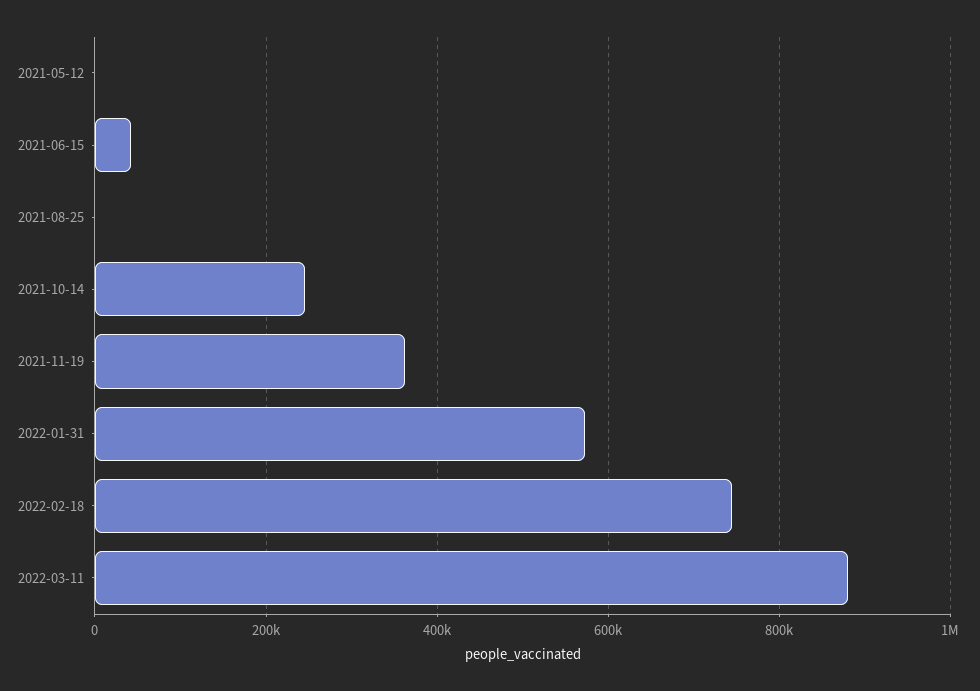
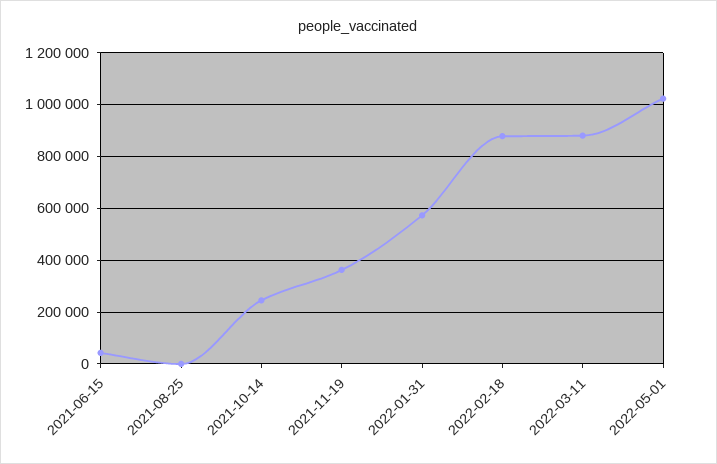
2021-05-12: 0 -> none
2022-02-18: 740000 -> 875000
2022-05-01: none -> 1025000

